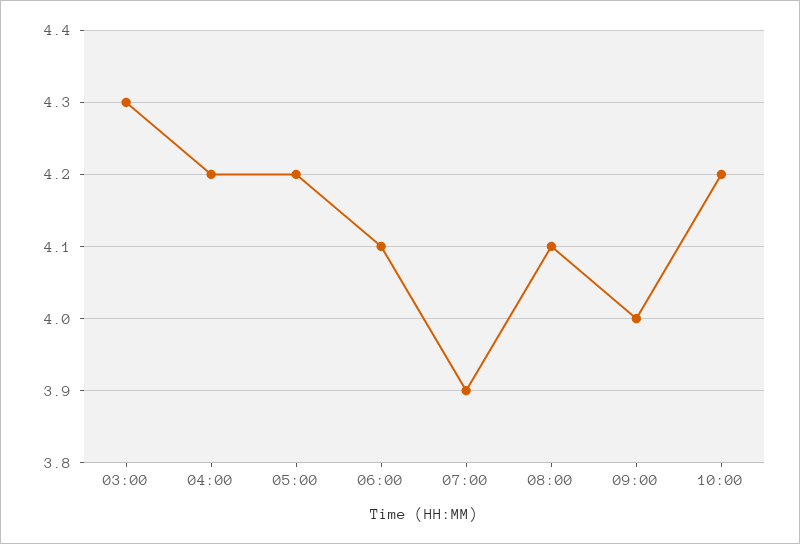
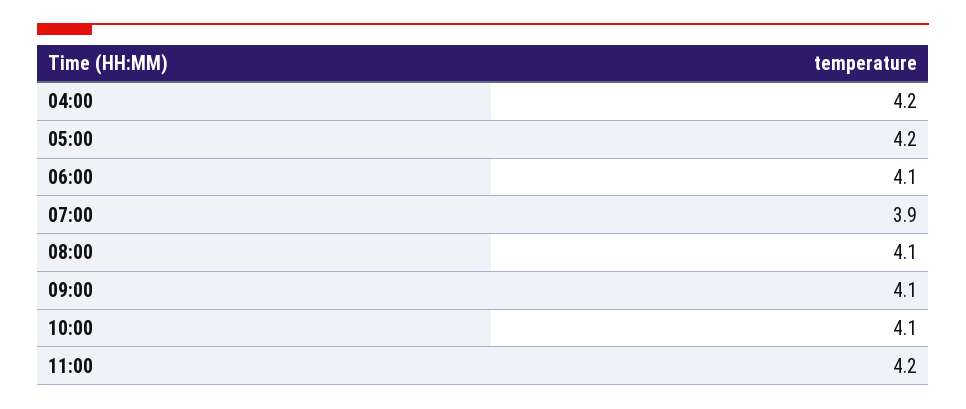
03:00: 4.3 -> none
09:00: 4 -> 4.1
10:00: 4.2 -> 4.1
11:00: none -> 4.2

